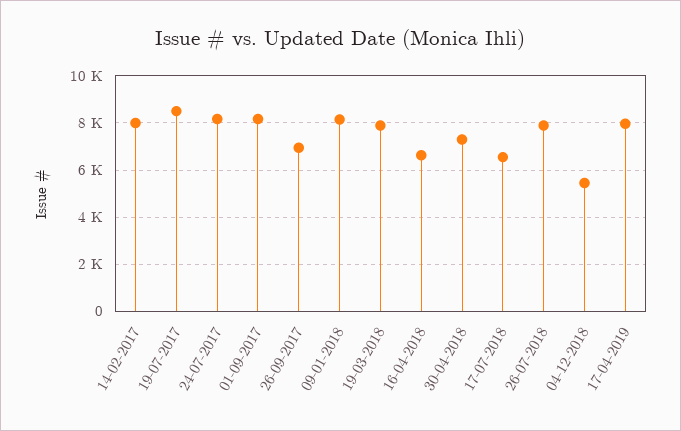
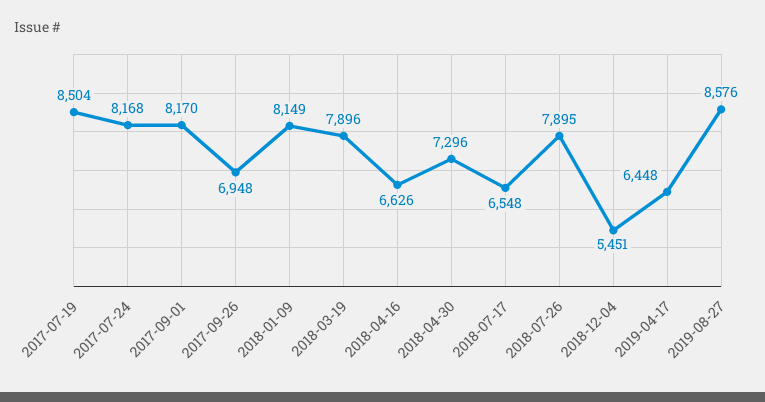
14-02-2017: 8000 -> none
17-04-2019: 8000 -> 6448
2019-08-27: none -> 8576

